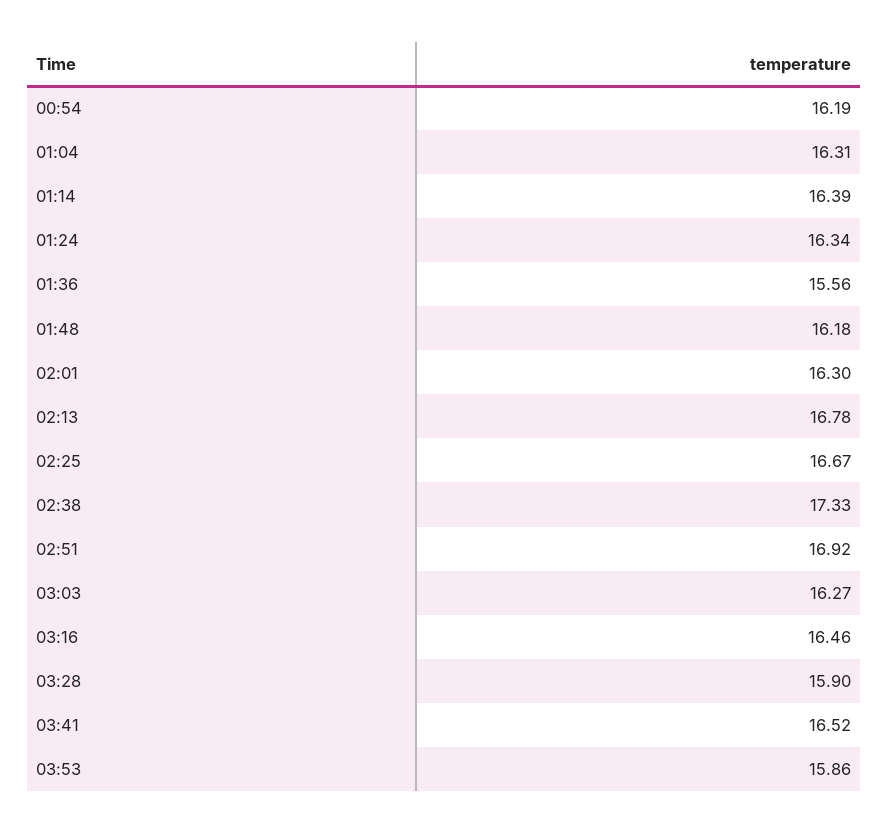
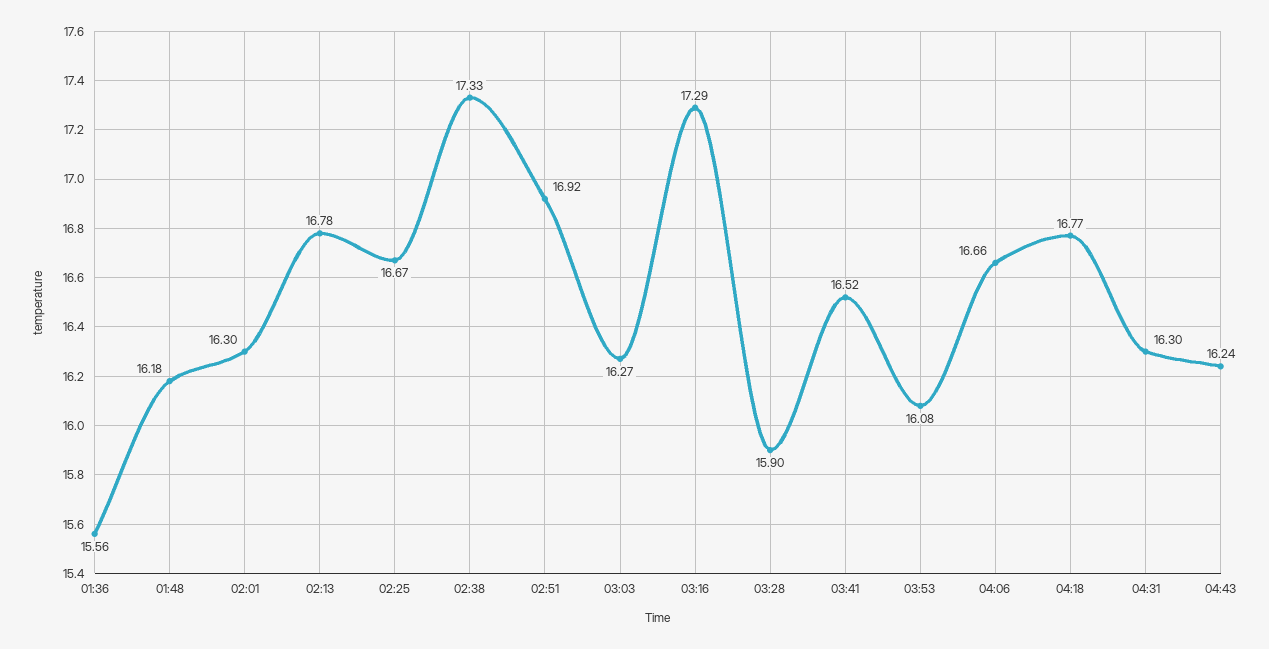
00:54: 16.19 -> none
01:04: 16.31 -> none
01:14: 16.39 -> none
01:24: 16.34 -> none
03:16: 16.46 -> 17.29
03:53: 15.86 -> 16.08
04:06: none -> 16.66
04:18: none -> 16.77
04:31: none -> 16.3
04:43: none -> 16.24

